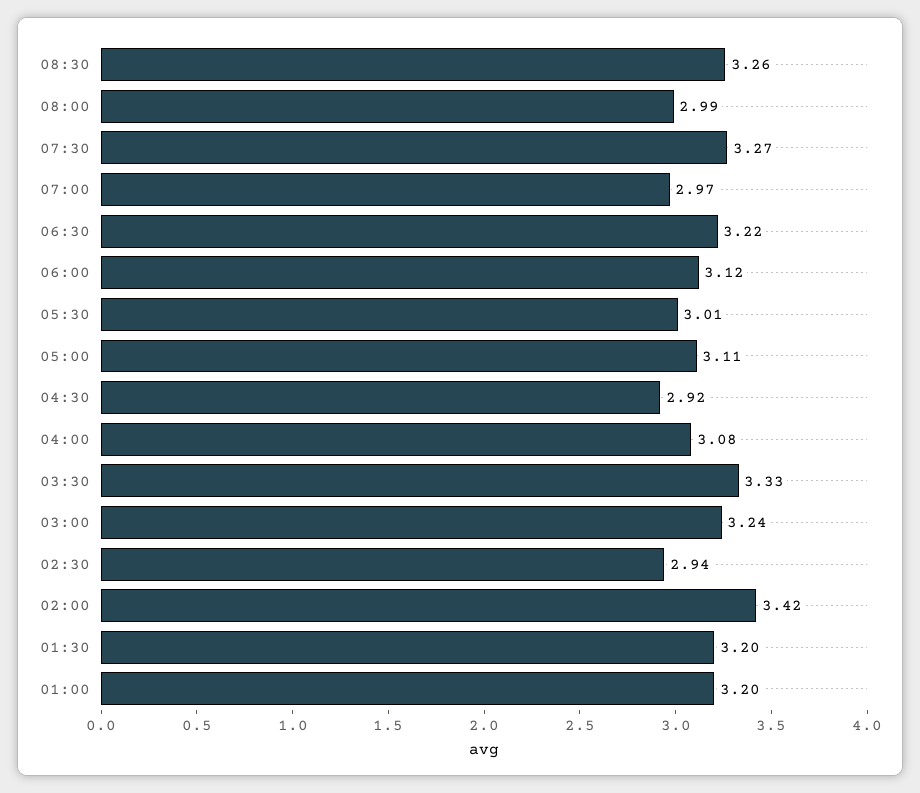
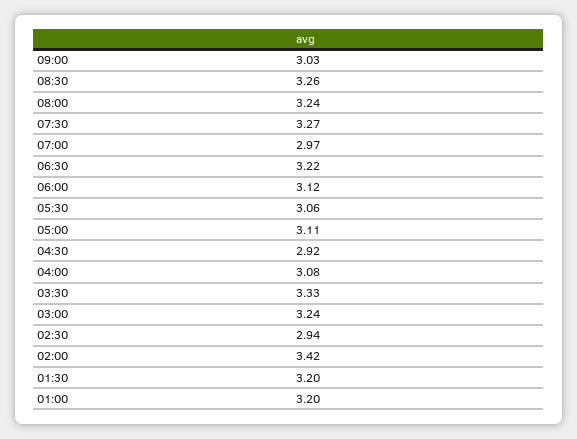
08:00: 2.99 -> 3.24
05:30: 3.01 -> 3.06
09:00: none -> 3.03

